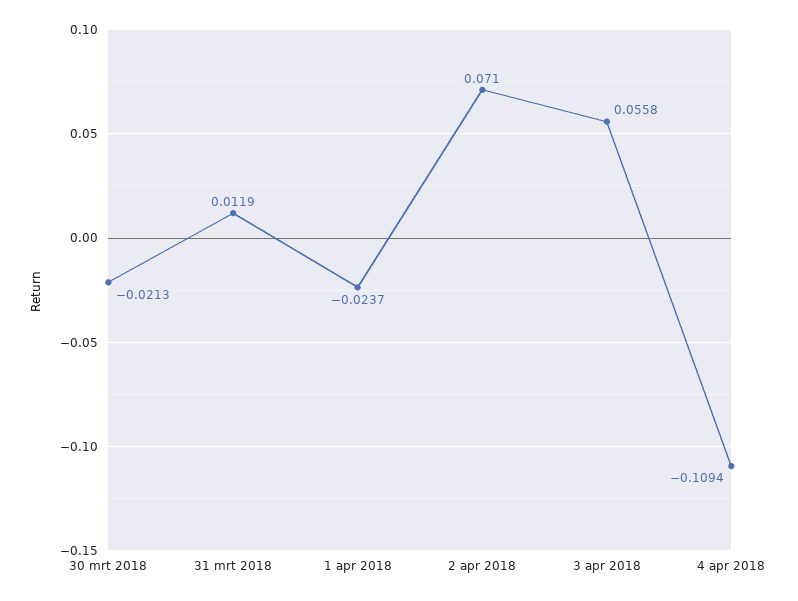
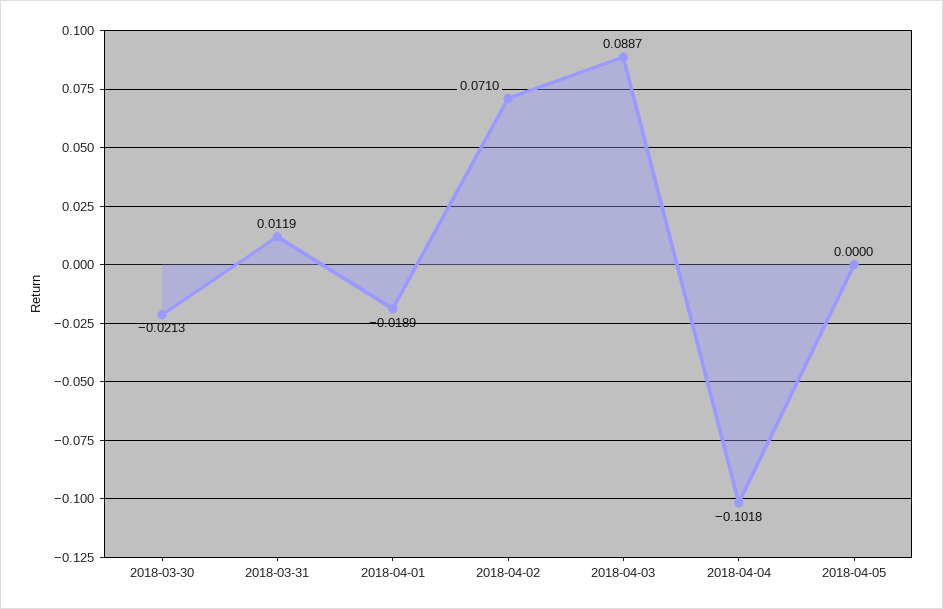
1 apr 2018: -0.0237 -> -0.0189
3 apr 2018: 0.0558 -> 0.0887
4 apr 2018: -0.1094 -> -0.1018
2018-04-05: none -> 0

